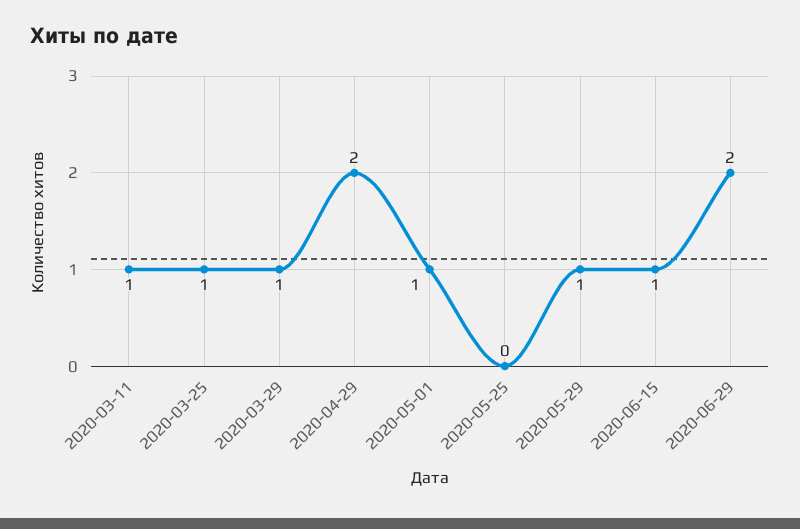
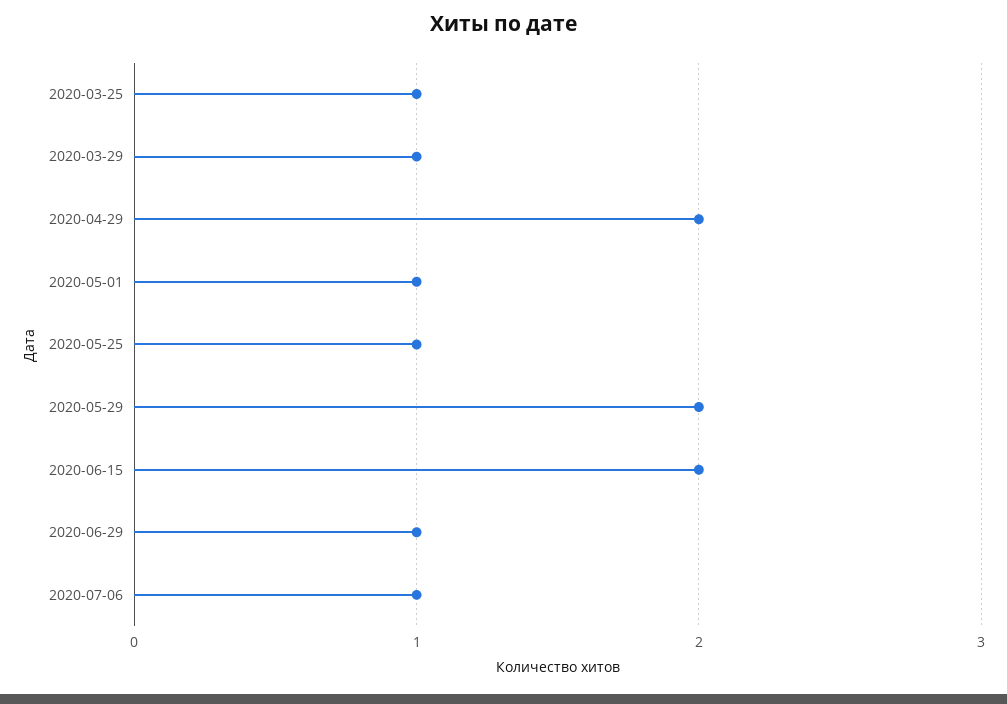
2020-03-11: 1 -> none
2020-05-25: 0 -> 1
2020-05-29: 1 -> 2
2020-06-15: 1 -> 2
2020-06-29: 2 -> 1
2020-07-06: none -> 1

